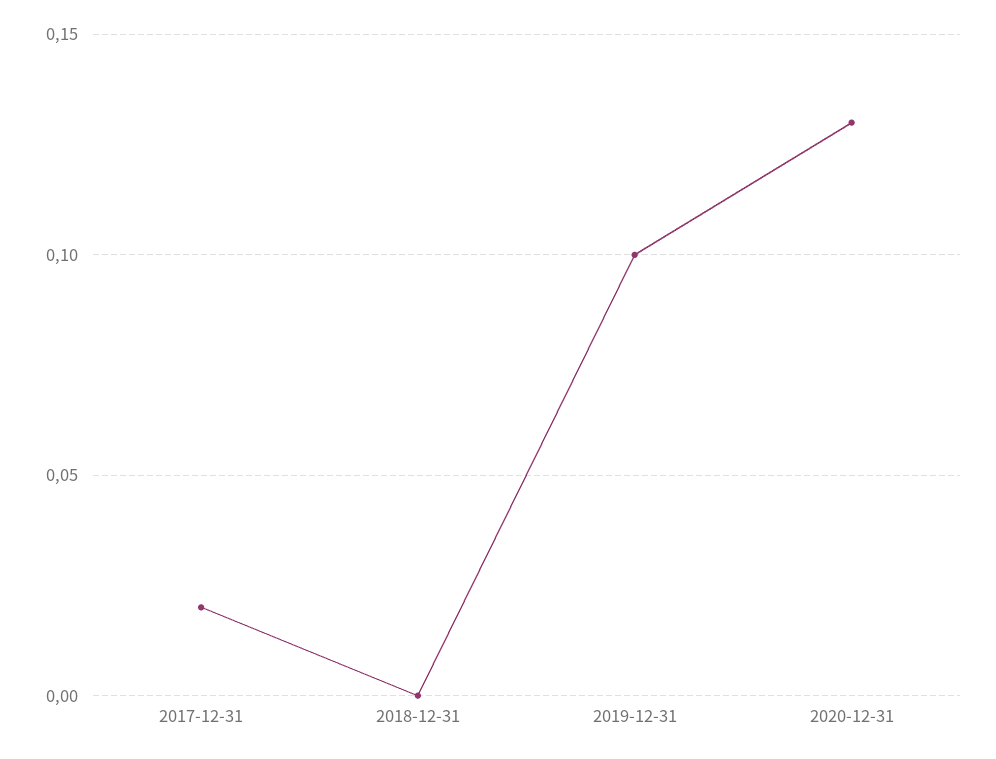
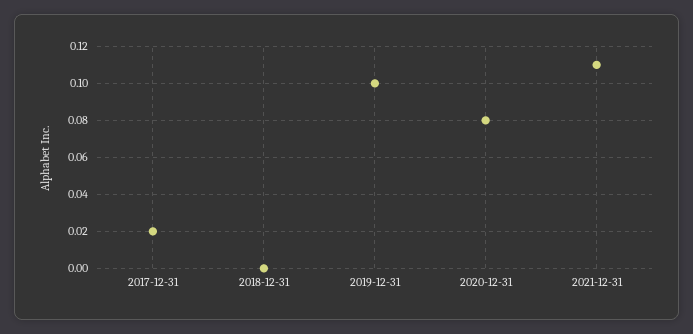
2020-12-31: 0.13 -> 0.08
2021-12-31: none -> 0.11

